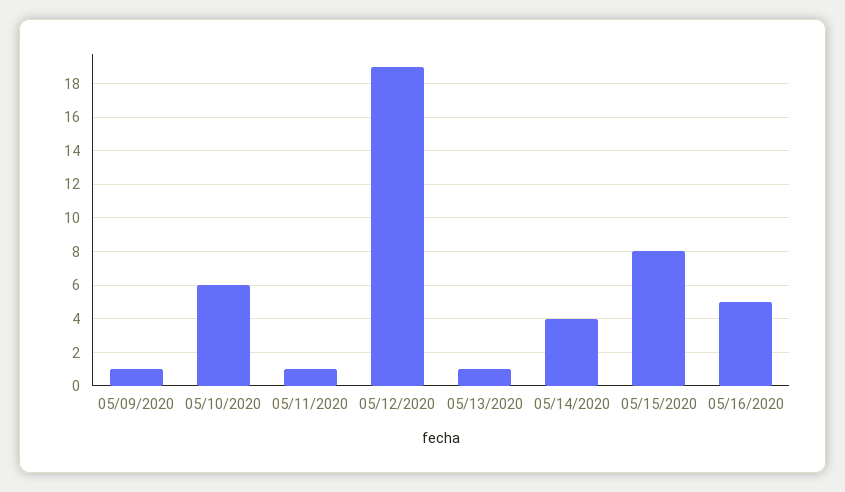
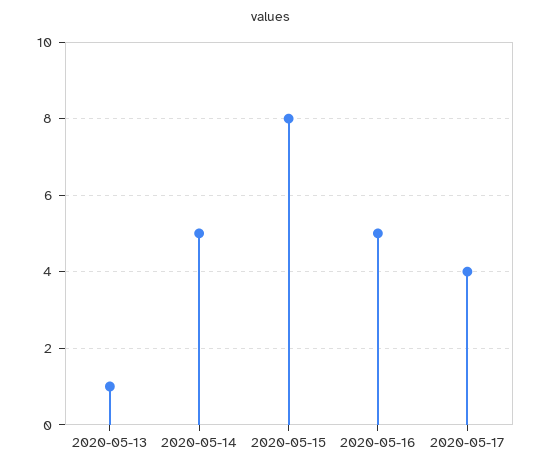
05/09/2020: 1 -> none
05/10/2020: 6 -> none
05/11/2020: 1 -> none
05/12/2020: 19 -> none
05/14/2020: 4 -> 5
2020-05-17: none -> 4

